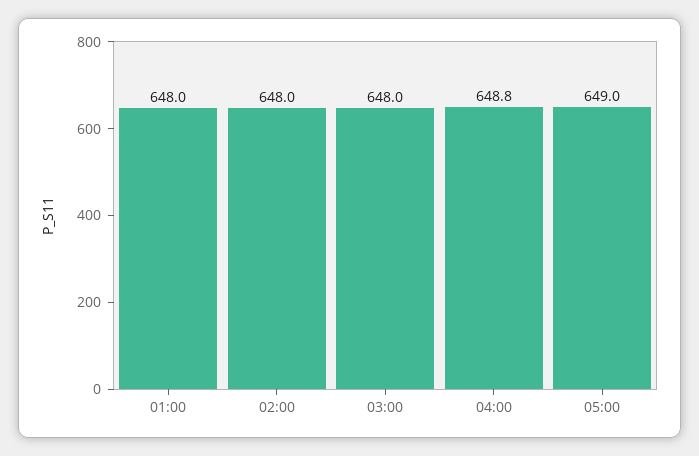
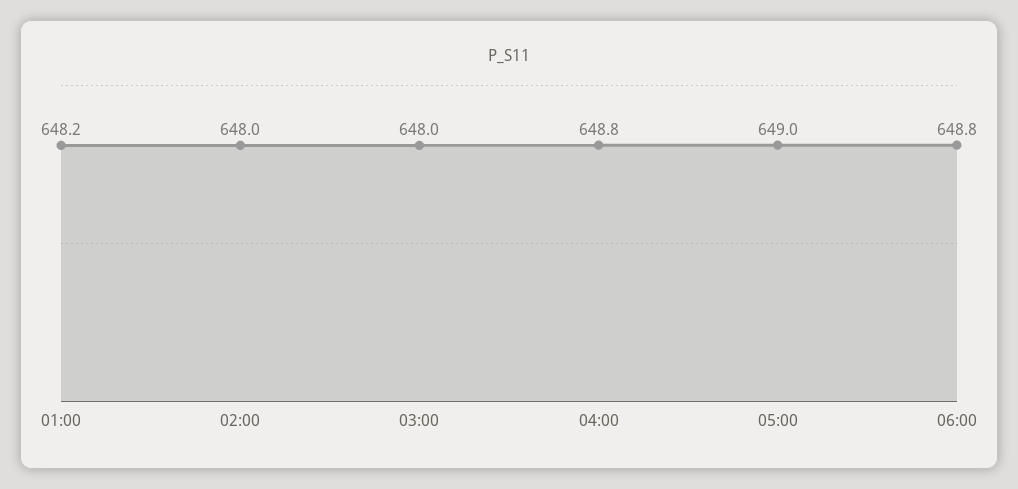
01:00: 648 -> 648.2
06:00: none -> 648.8

